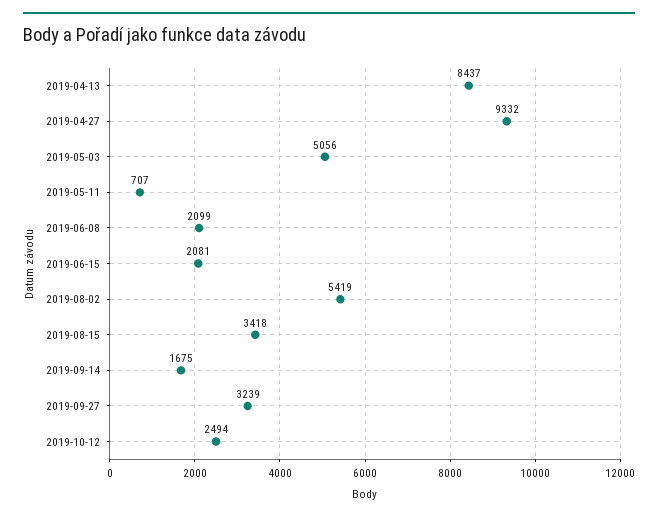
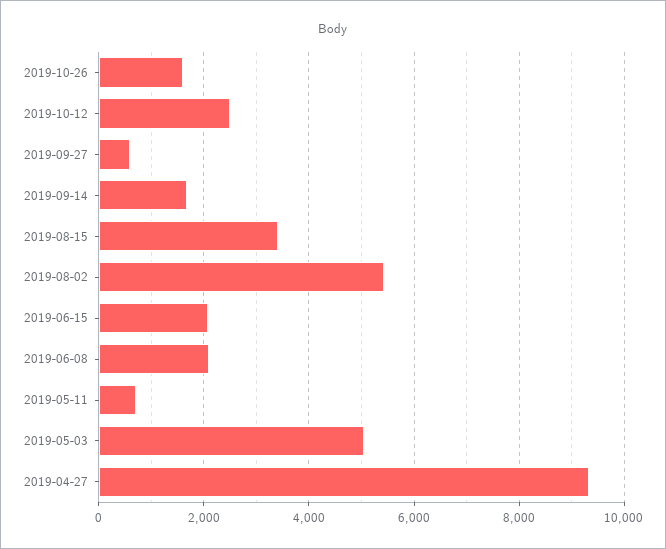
2019-04-13: 8437 -> none
2019-09-27: 3239 -> 600
2019-10-26: none -> 1600

